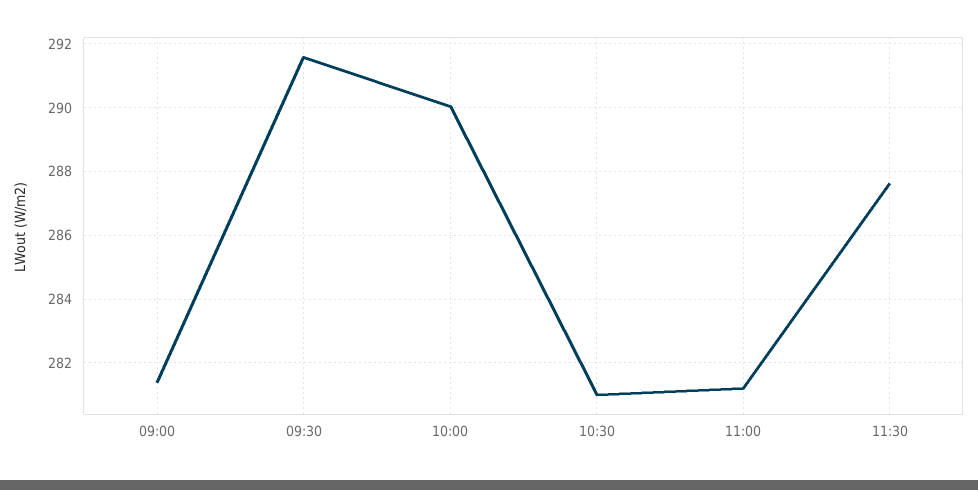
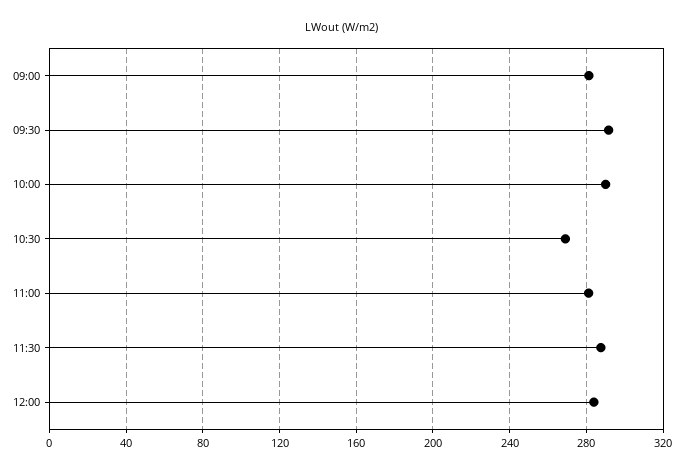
10:30: 281 -> 270
12:00: none -> 285

